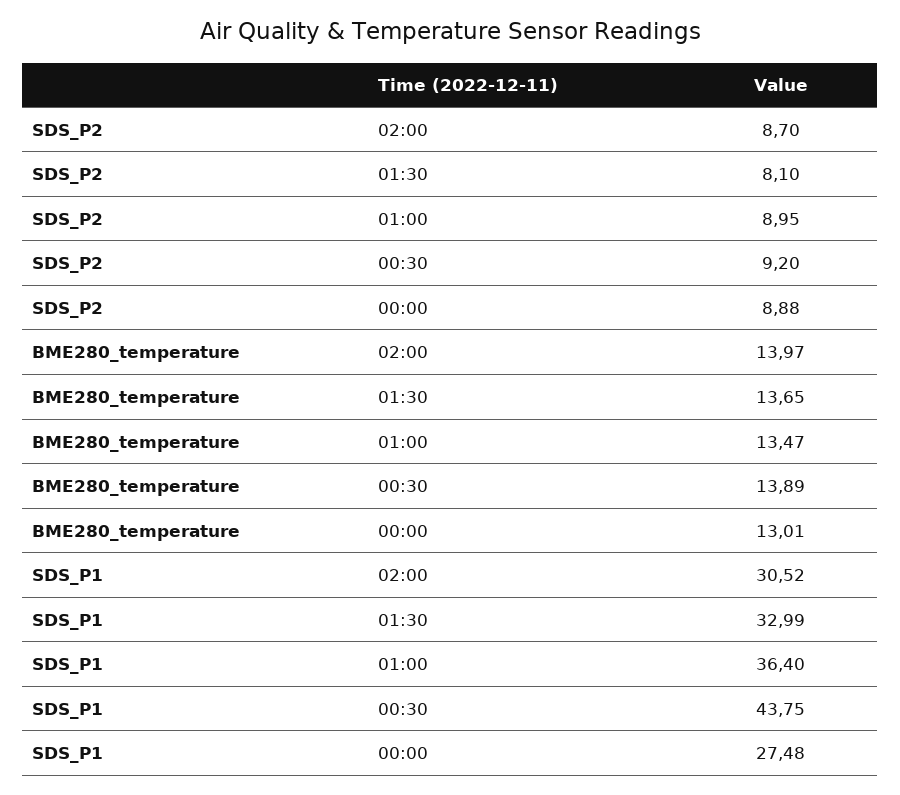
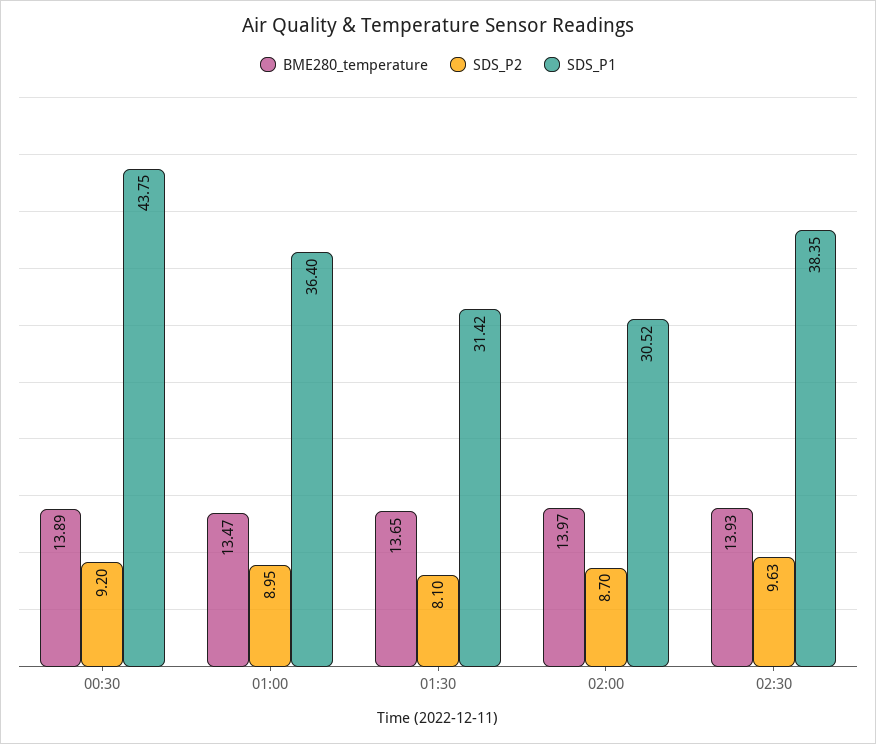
SDS_P2, 00:00: 8.88 -> none
BME280_temperature, 00:00: 13.01 -> none
SDS_P1, 01:30: 32.99 -> 31.42
SDS_P1, 00:00: 27.48 -> none
BME280_temperature, 02:30: none -> 13.93
SDS_P2, 02:30: none -> 9.63
SDS_P1, 02:30: none -> 38.35

